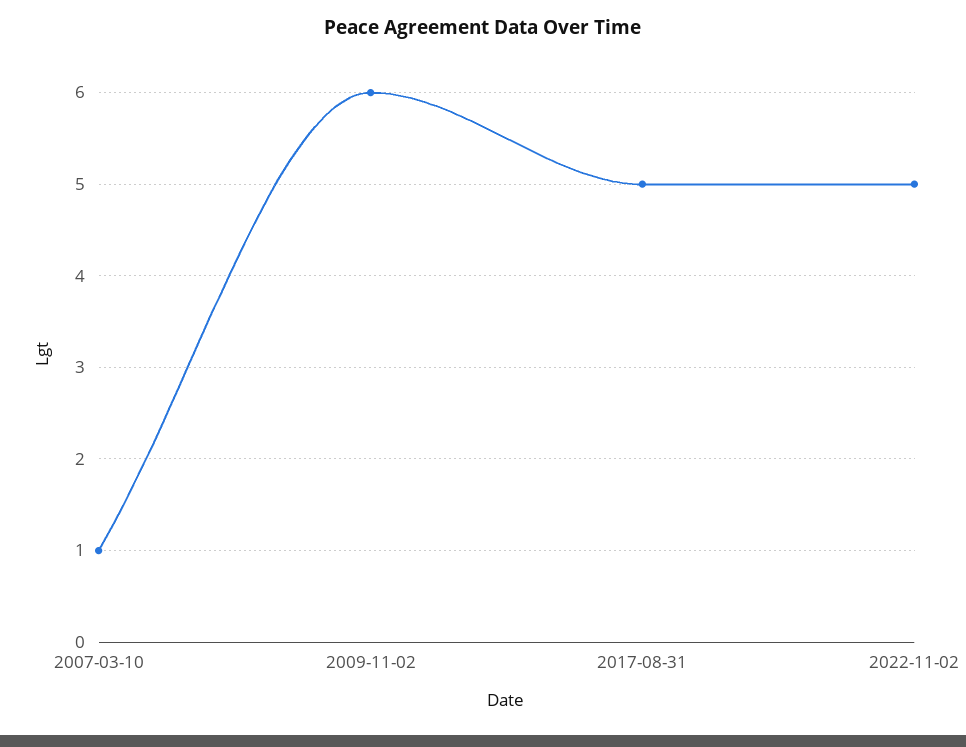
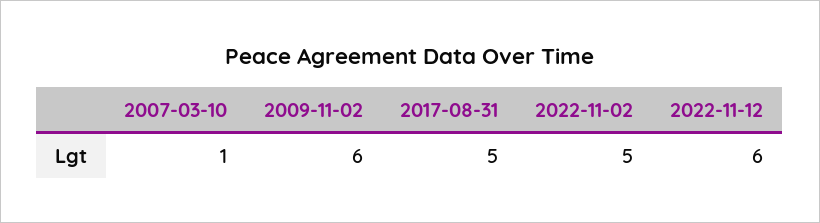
2022-11-12: none -> 6

